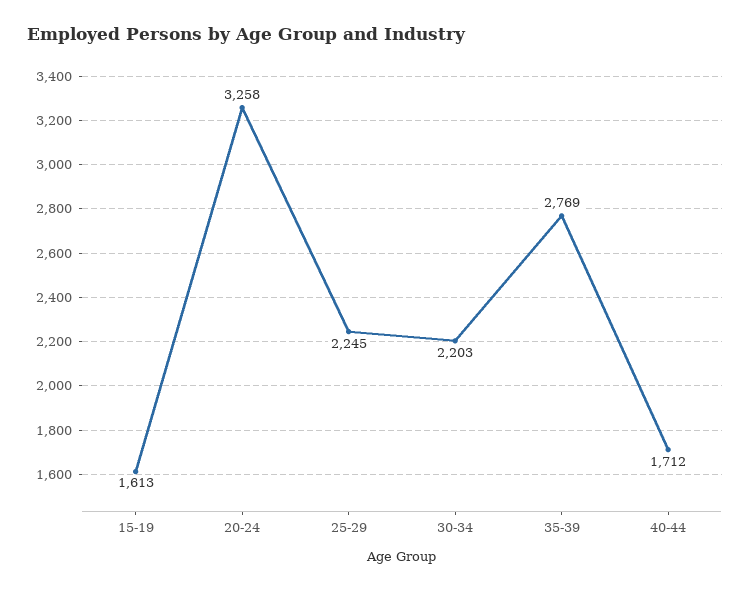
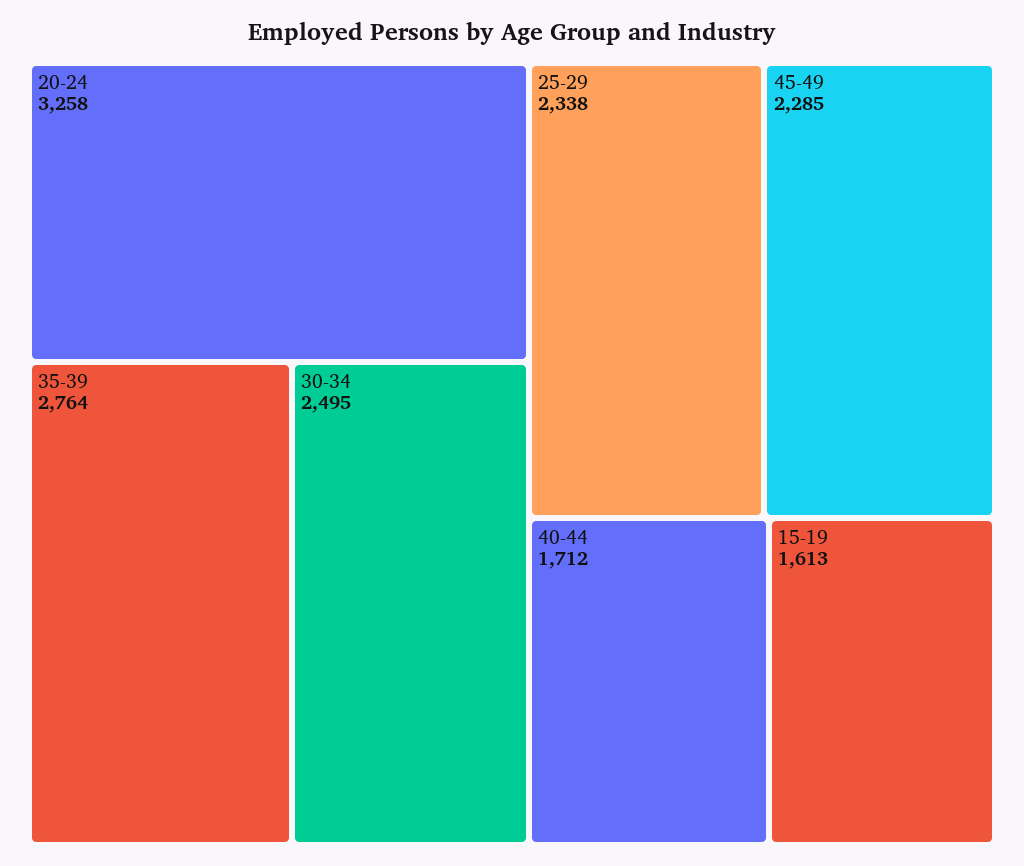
25-29: 2245 -> 2338
30-34: 2203 -> 2495
35-39: 2769 -> 2764
45-49: none -> 2285

